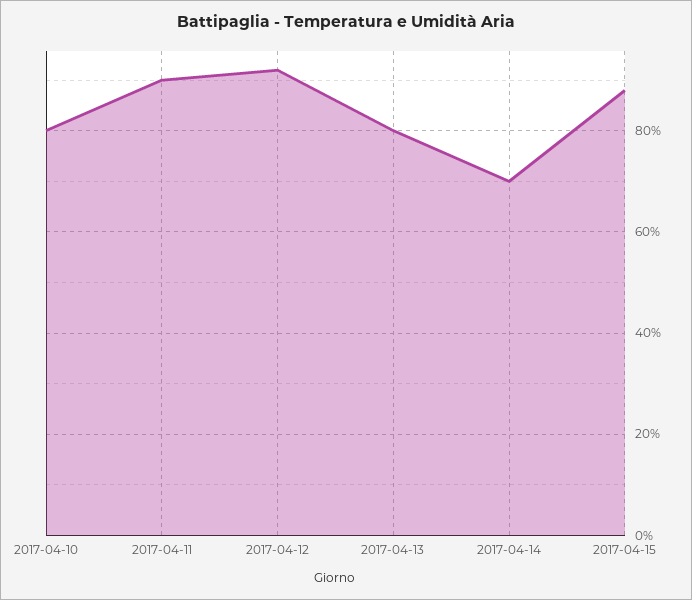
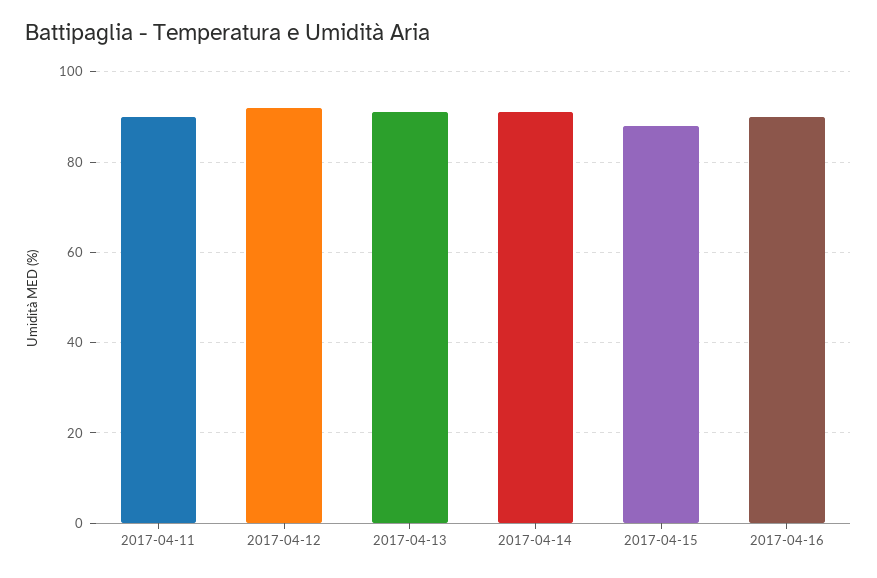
2017-04-10: 80 -> none
2017-04-13: 80 -> 90
2017-04-14: 70 -> 90
2017-04-16: none -> 90

